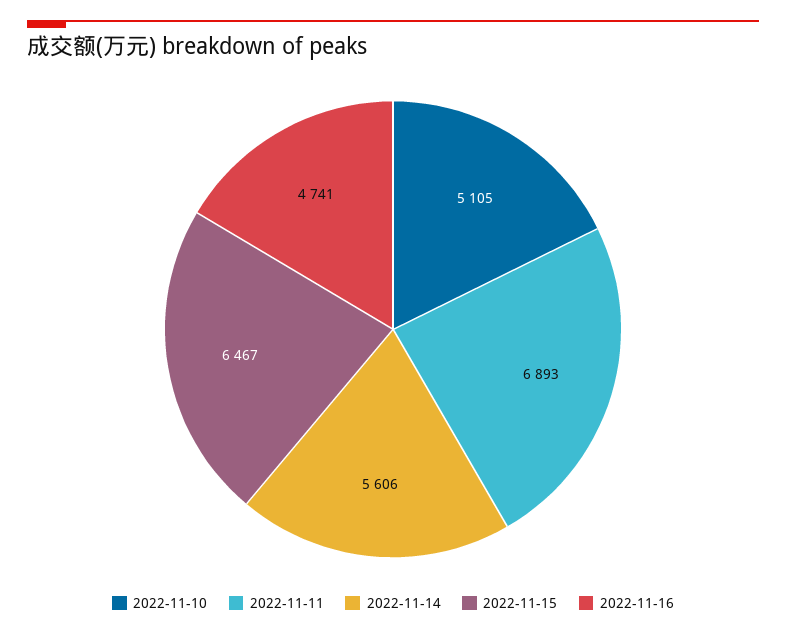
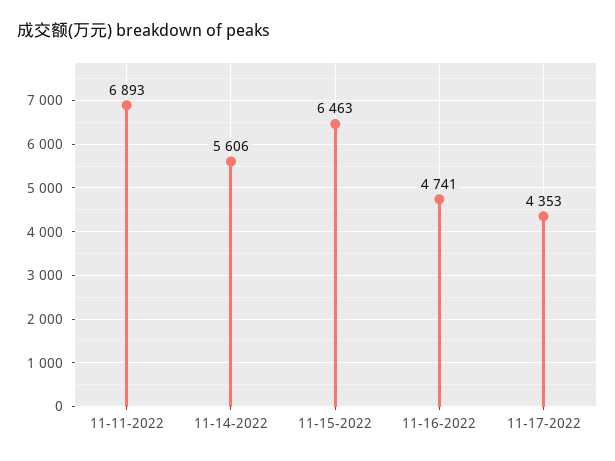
2022-11-10: 5105 -> none
2022-11-15: 6467 -> 6463
11-17-2022: none -> 4353

